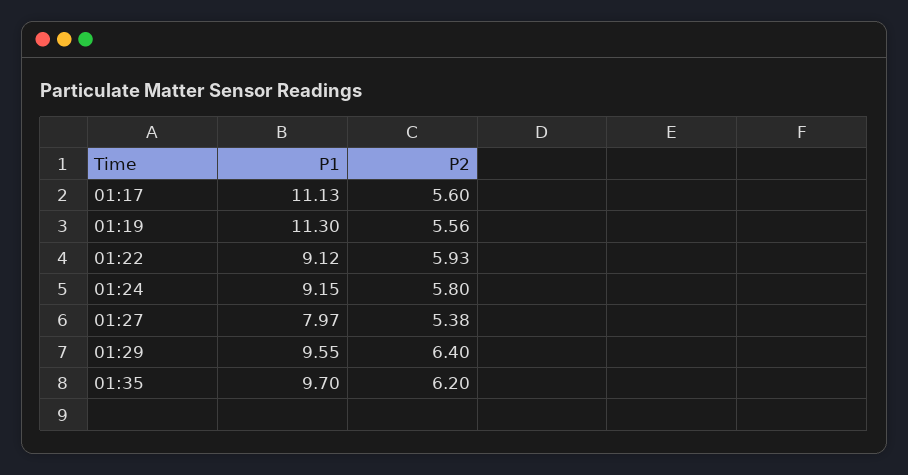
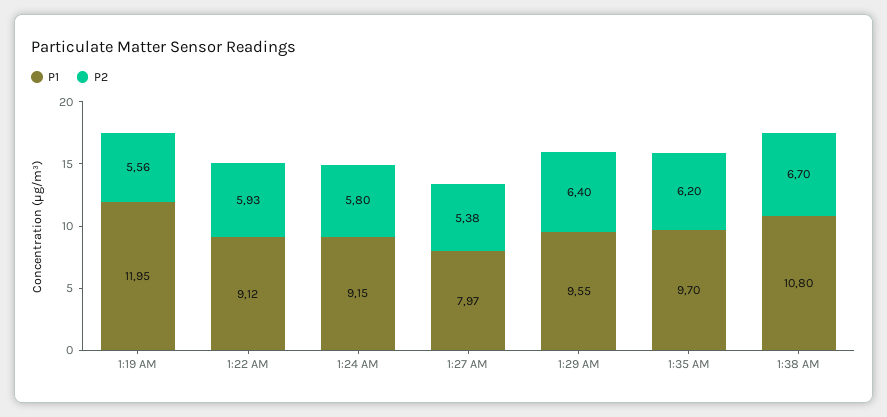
P1, 01:17: 11.13 -> none
P2, 01:17: 5.6 -> none
P1, 01:19: 11.3 -> 11.95
P1, 1:38 AM: none -> 10.8
P2, 1:38 AM: none -> 6.7

